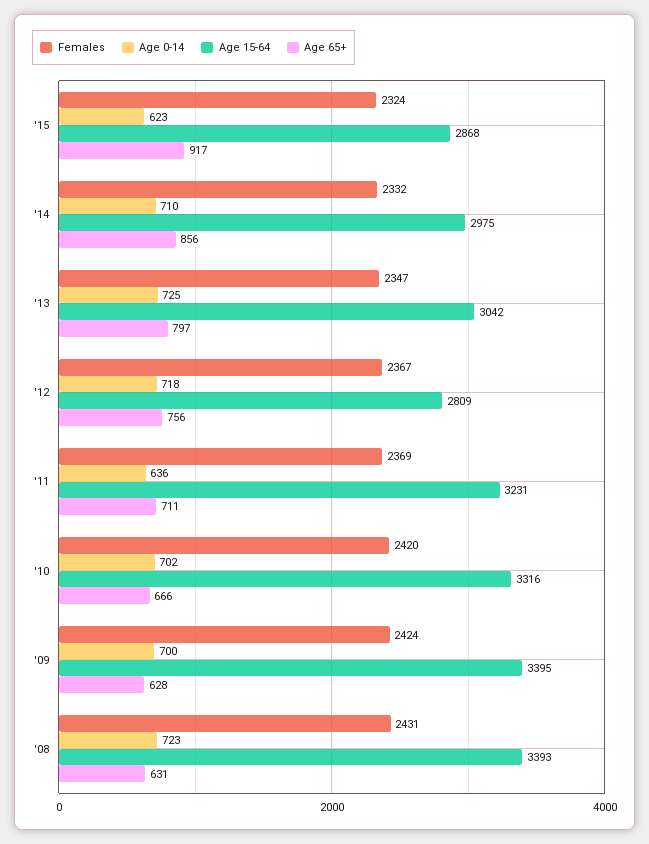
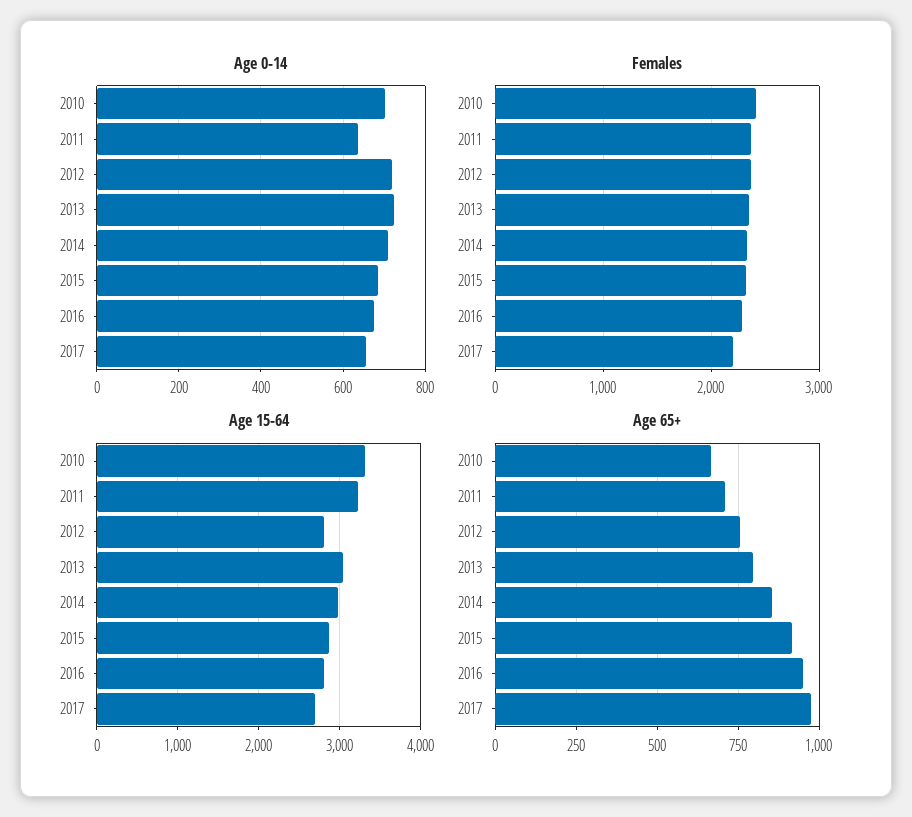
Age 0-14, '15: 623 -> 680
Females, '09: 2424 -> none
Age 0-14, '09: 700 -> none
Age 15-64, '09: 3395 -> none
Age 65+, '09: 628 -> none
Females, '08: 2431 -> none
Age 0-14, '08: 723 -> none
Age 15-64, '08: 3393 -> none
Age 65+, '08: 631 -> none
Age 0-14, 2016: none -> 680
Age 0-14, 2017: none -> 660
Females, 2016: none -> 2300
Females, 2017: none -> 2200
Age 15-64, 2016: none -> 2800
Age 15-64, 2017: none -> 2700
Age 65+, 2016: none -> 950
Age 65+, 2017: none -> 975

